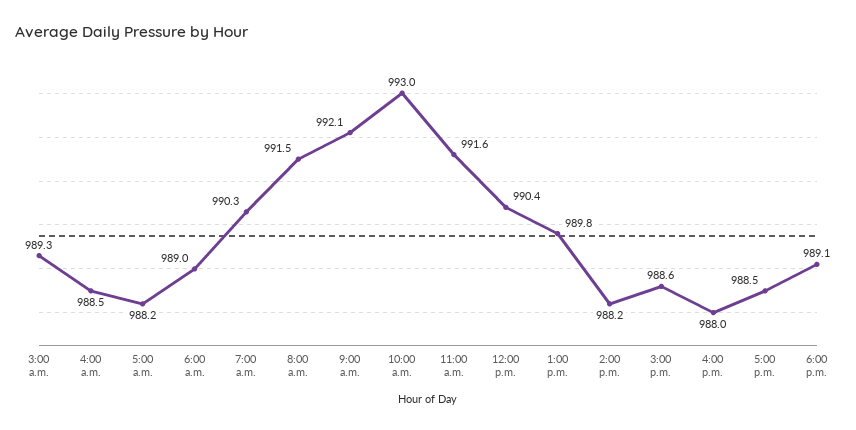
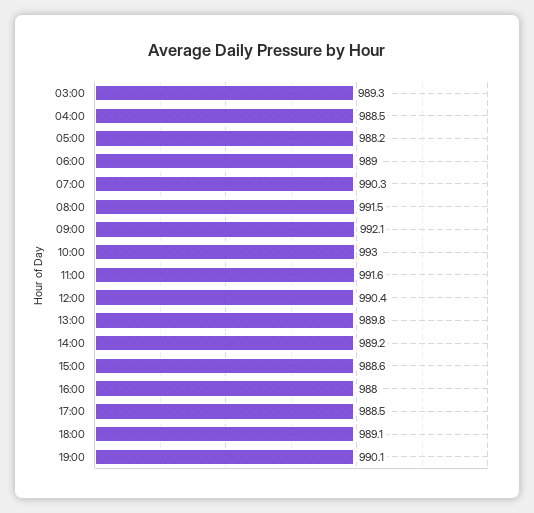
2:00 p.m.: 988.2 -> 989.2
19:00: none -> 990.1

